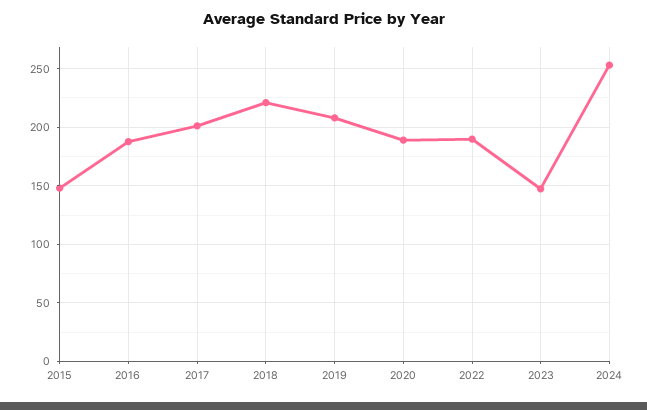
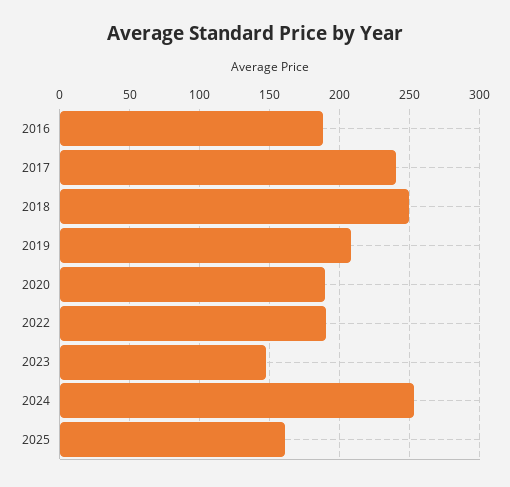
2015: 150 -> none
2017: 200 -> 240
2018: 220 -> 250
2025: none -> 160

